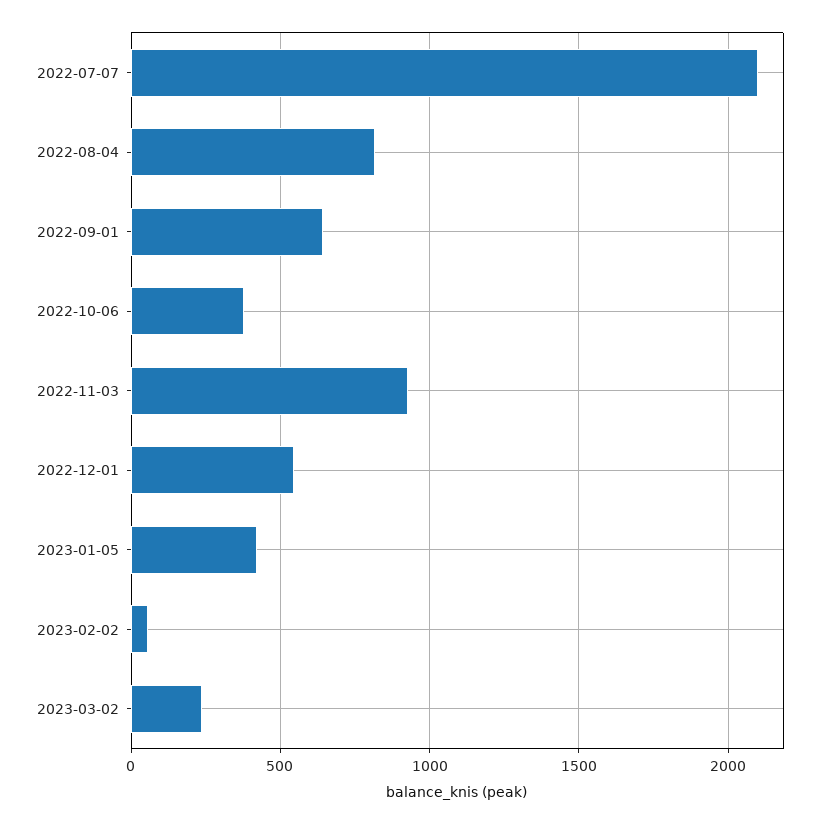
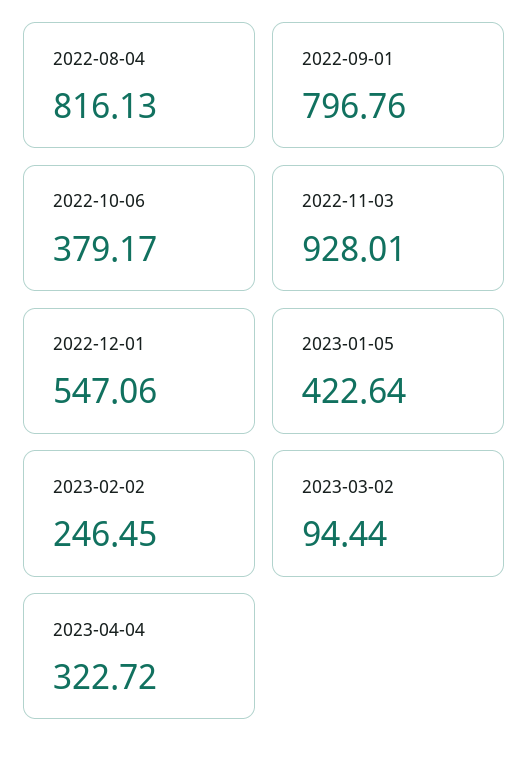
2022-07-07: 2100 -> none
2022-09-01: 650 -> 796.76
2023-02-02: 50 -> 246.45
2023-03-02: 250 -> 94.44
2023-04-04: none -> 322.72

